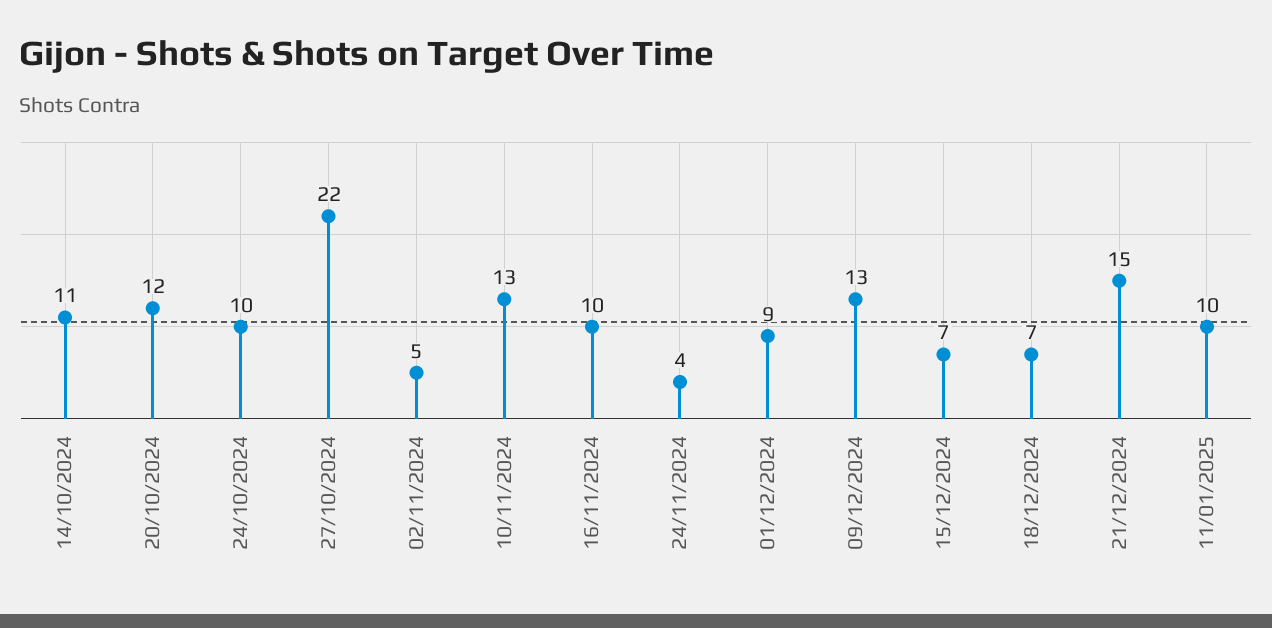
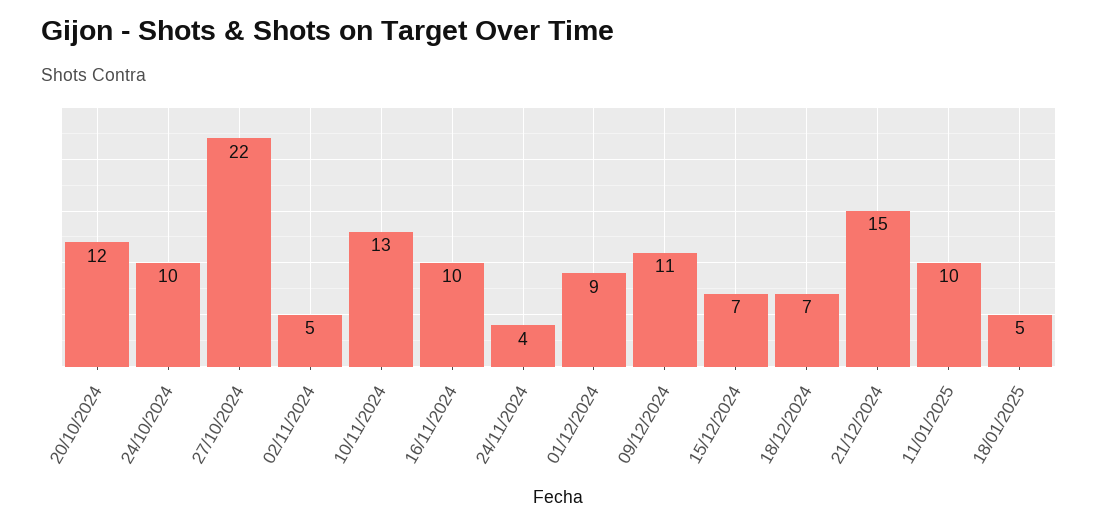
14/10/2024: 11 -> none
09/12/2024: 13 -> 11
18/01/2025: none -> 5

